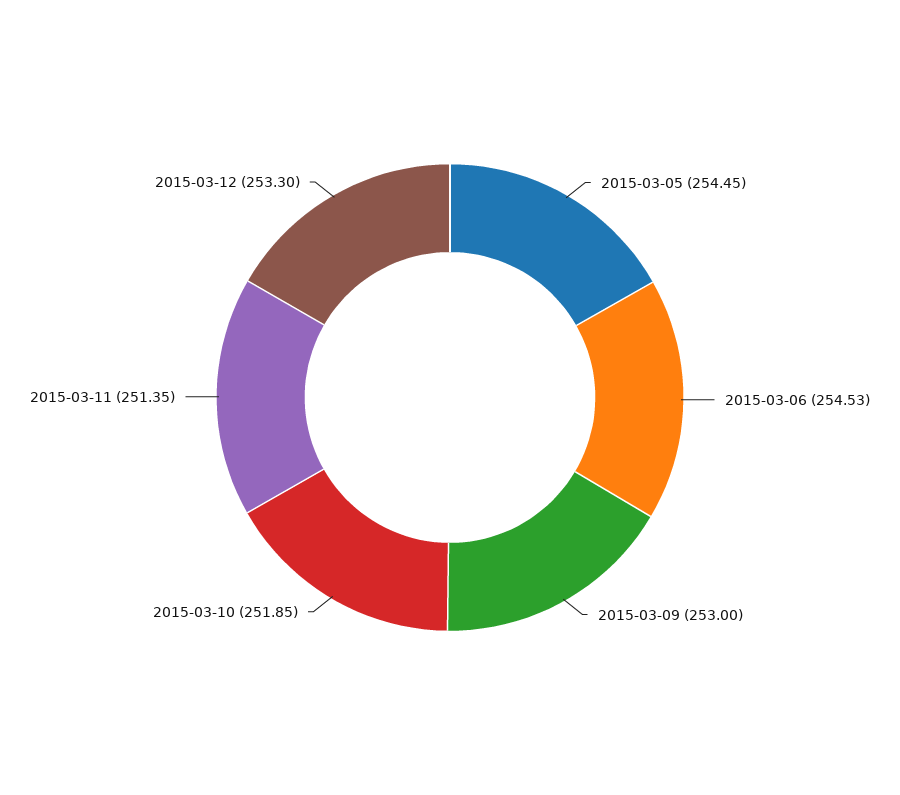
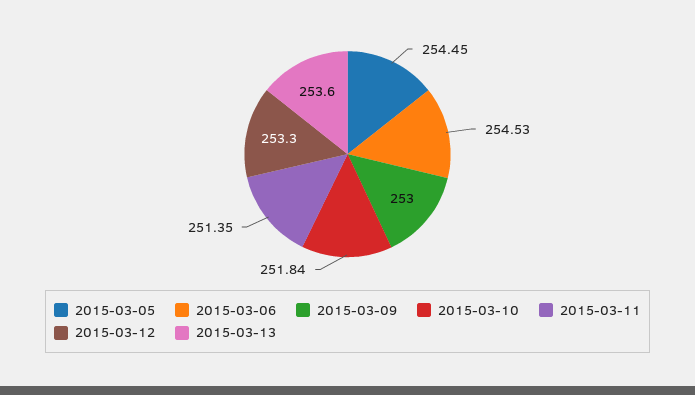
2015-03-10: 251.85 -> 251.84
2015-03-13: none -> 253.6

